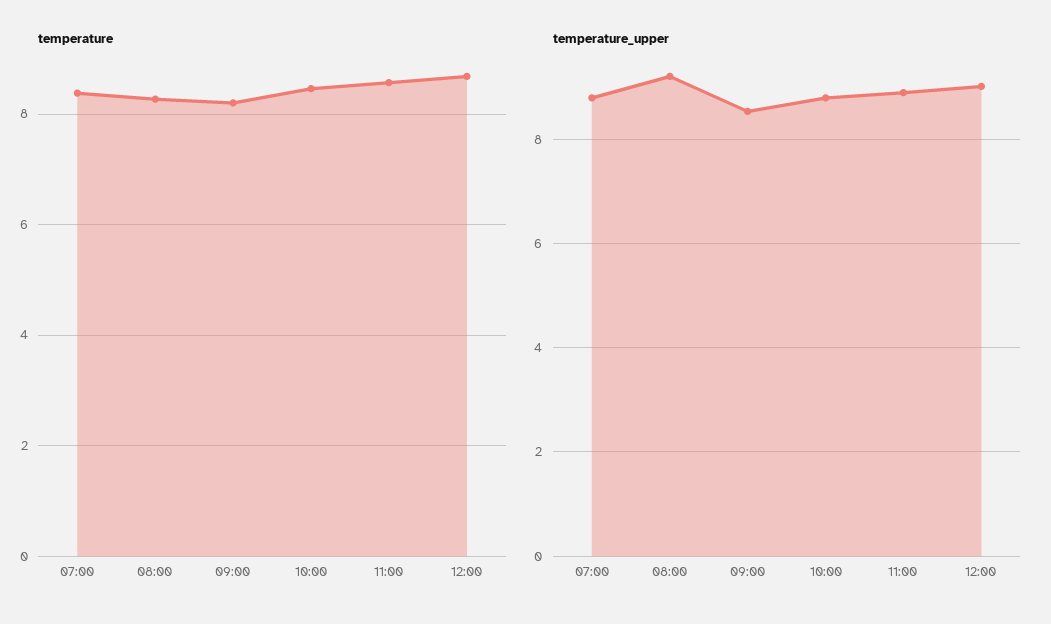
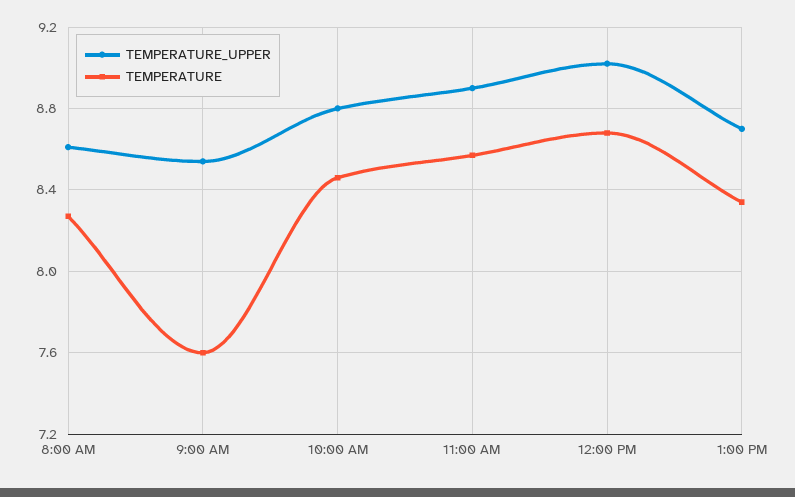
temperature, 07:00: 8.4 -> none
temperature, 09:00: 8.2 -> 7.6
temperature_upper, 07:00: 8.8 -> none
temperature_upper, 08:00: 9.2 -> 8.6
temperature_upper, 1:00 PM: none -> 8.7
temperature, 1:00 PM: none -> 8.35

